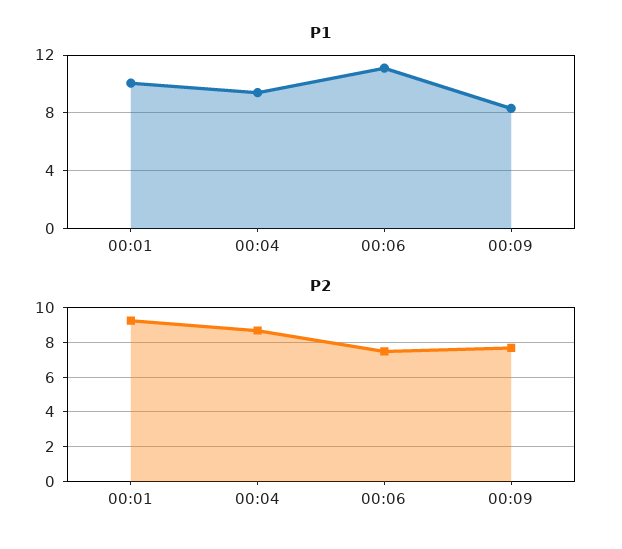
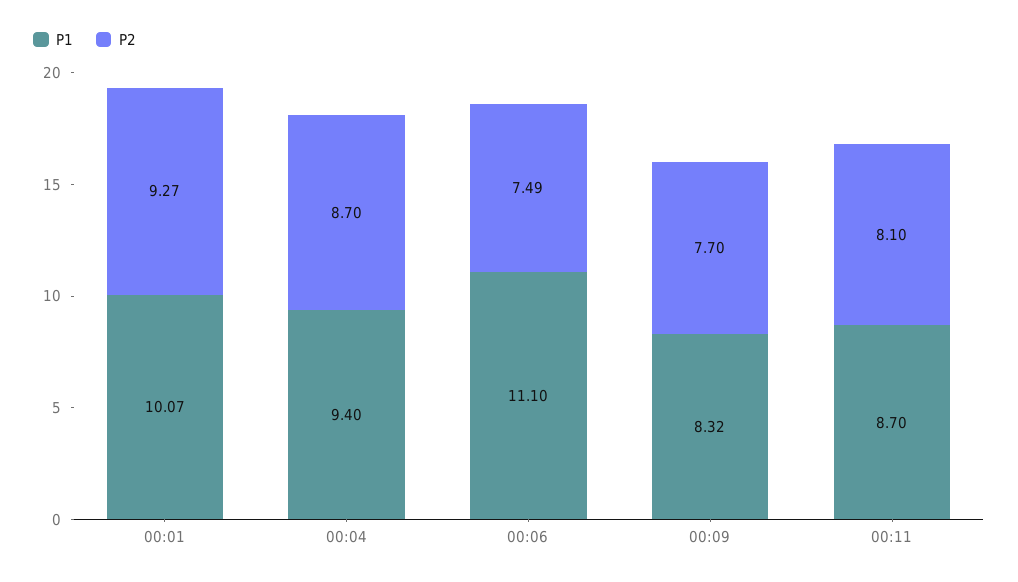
P1, 00:11: none -> 8.7
P2, 00:11: none -> 8.1

